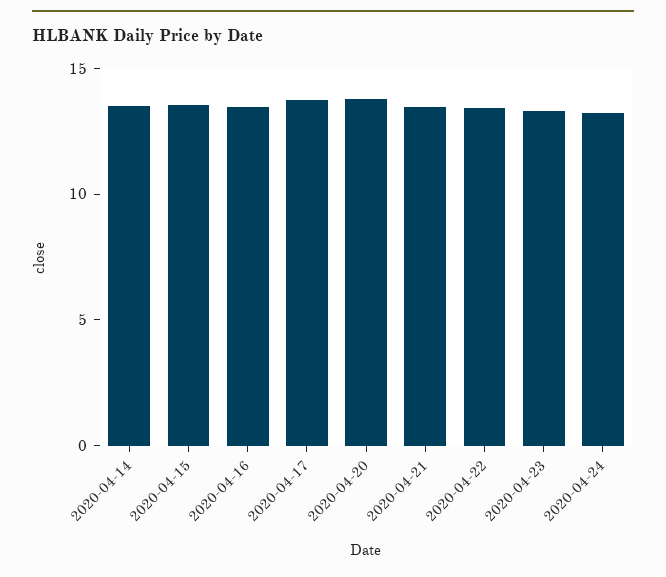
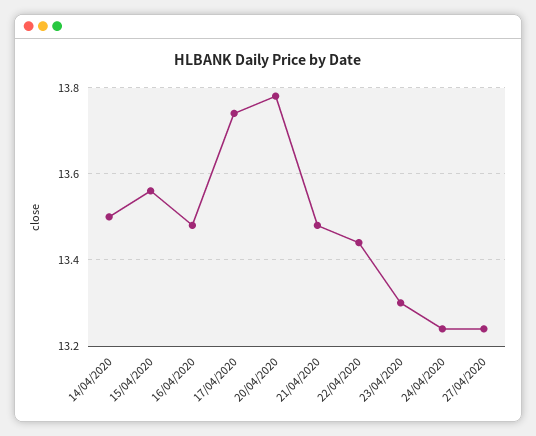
27/04/2020: none -> 13.25

